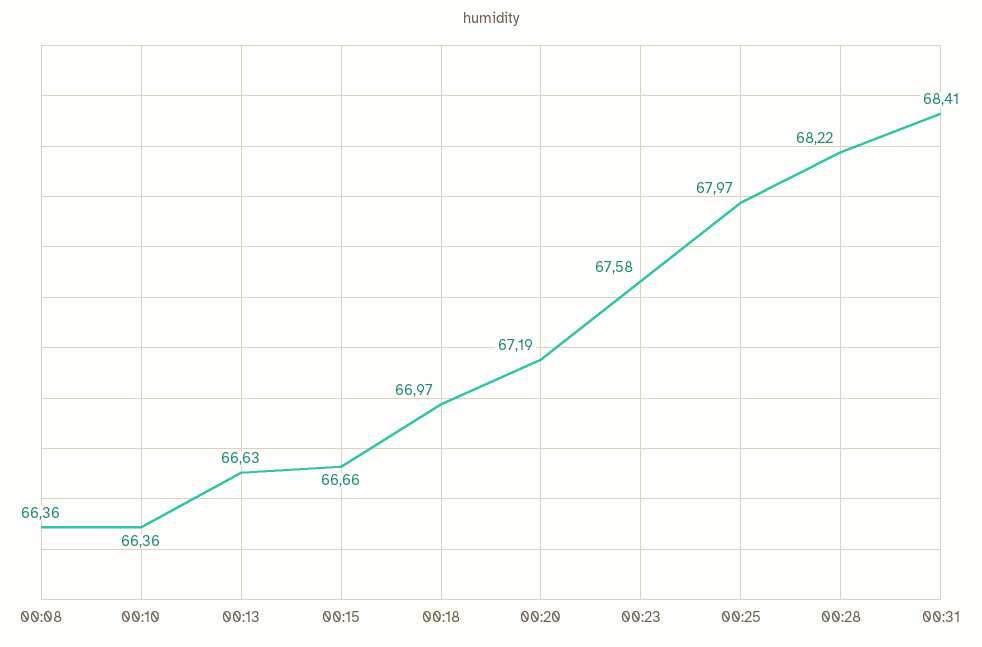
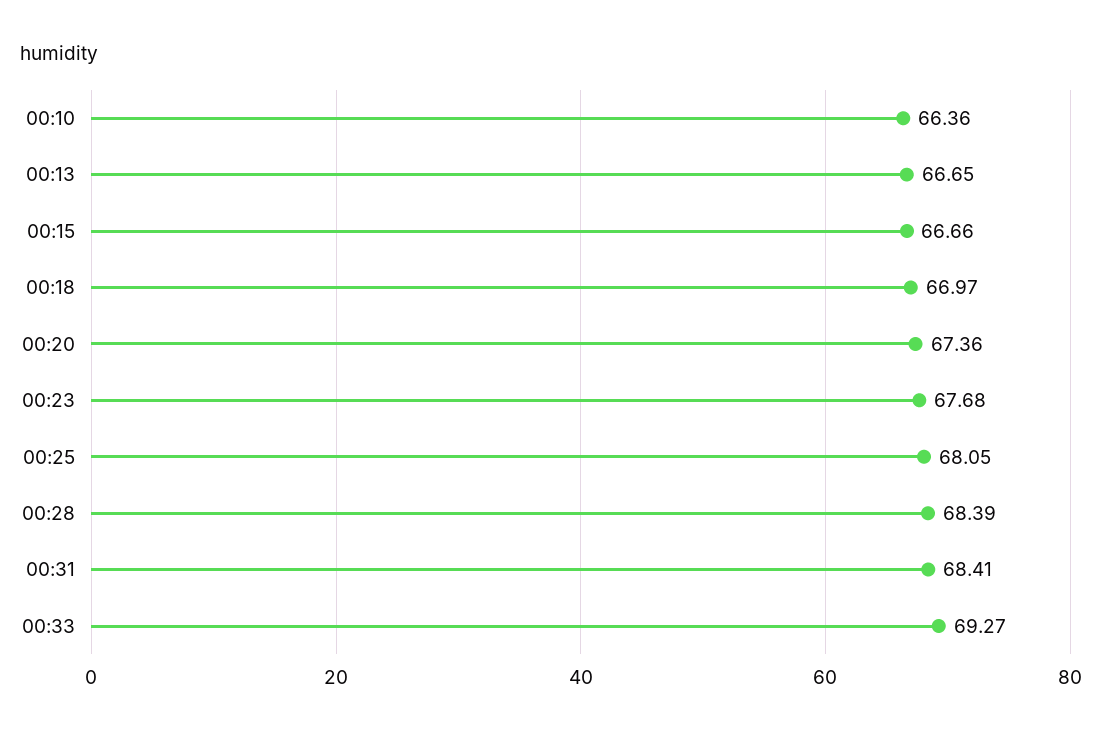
00:08: 66.36 -> none
00:13: 66.63 -> 66.65
00:20: 67.19 -> 67.36
00:23: 67.58 -> 67.68
00:25: 67.97 -> 68.05
00:28: 68.22 -> 68.39
00:33: none -> 69.27

